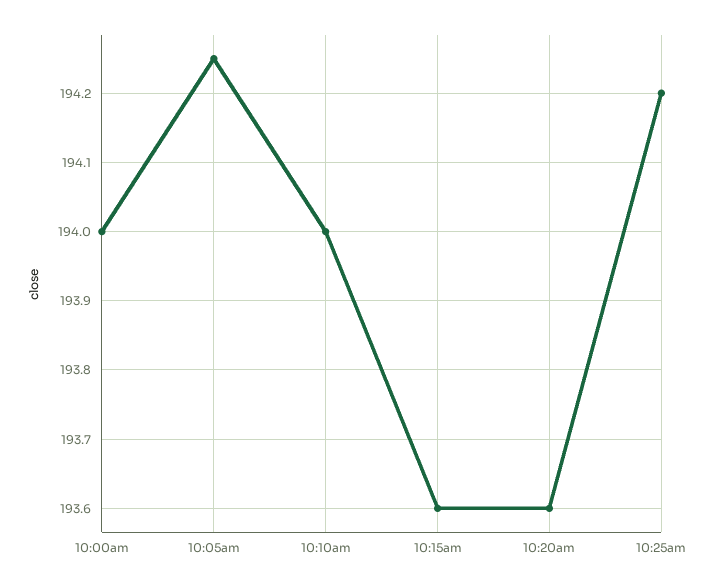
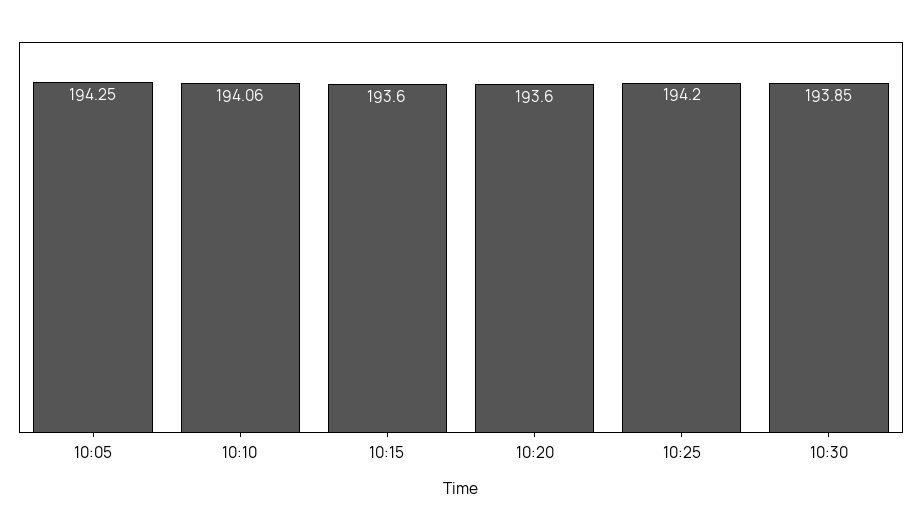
10:00am: 194 -> none
10:10am: 194 -> 194.06
10:30: none -> 193.85

